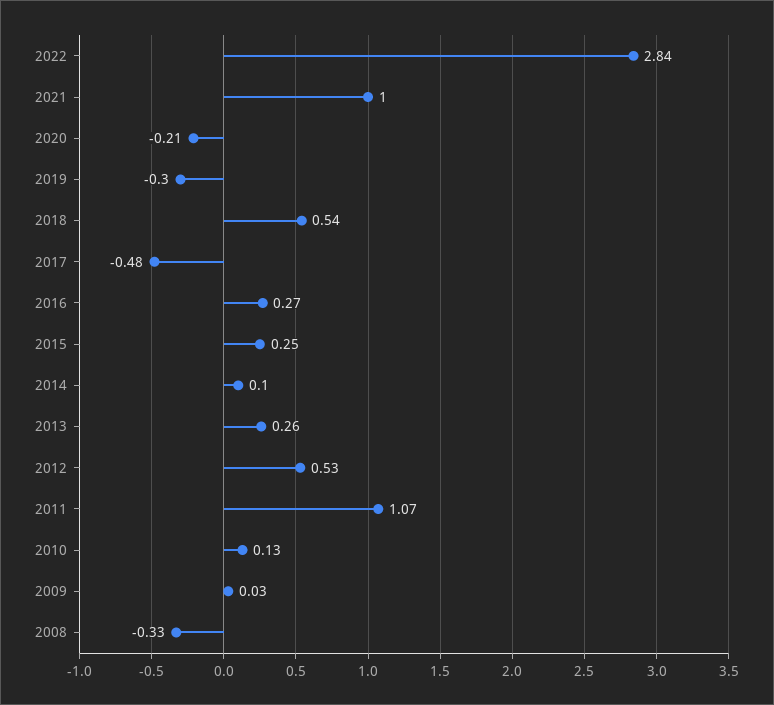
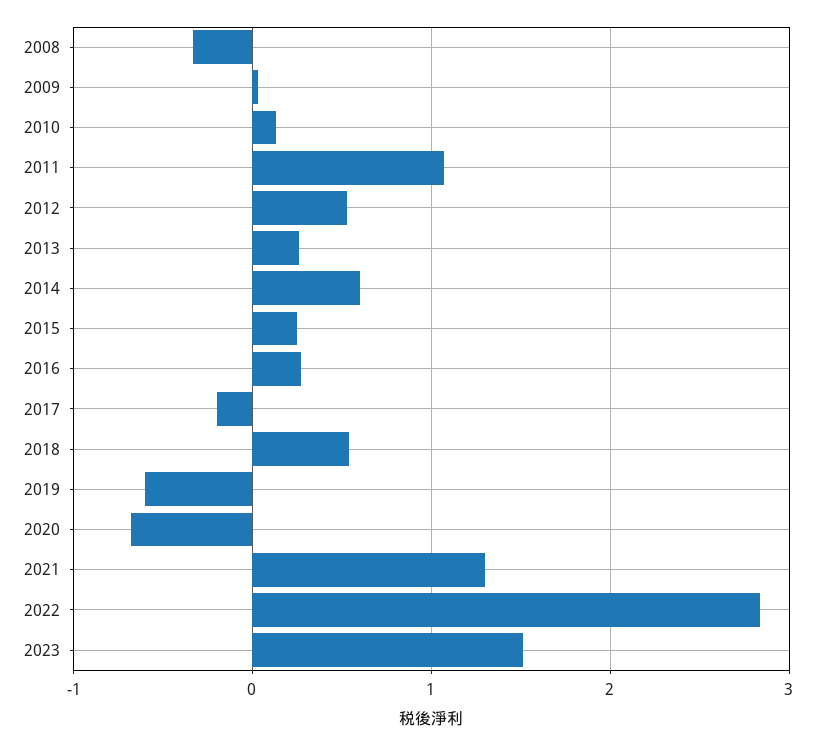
2021: 1 -> 1.3
2020: -0.21 -> -0.7
2019: -0.3 -> -0.6
2017: -0.48 -> -0.2
2014: 0.1 -> 0.6
2023: none -> 1.5

